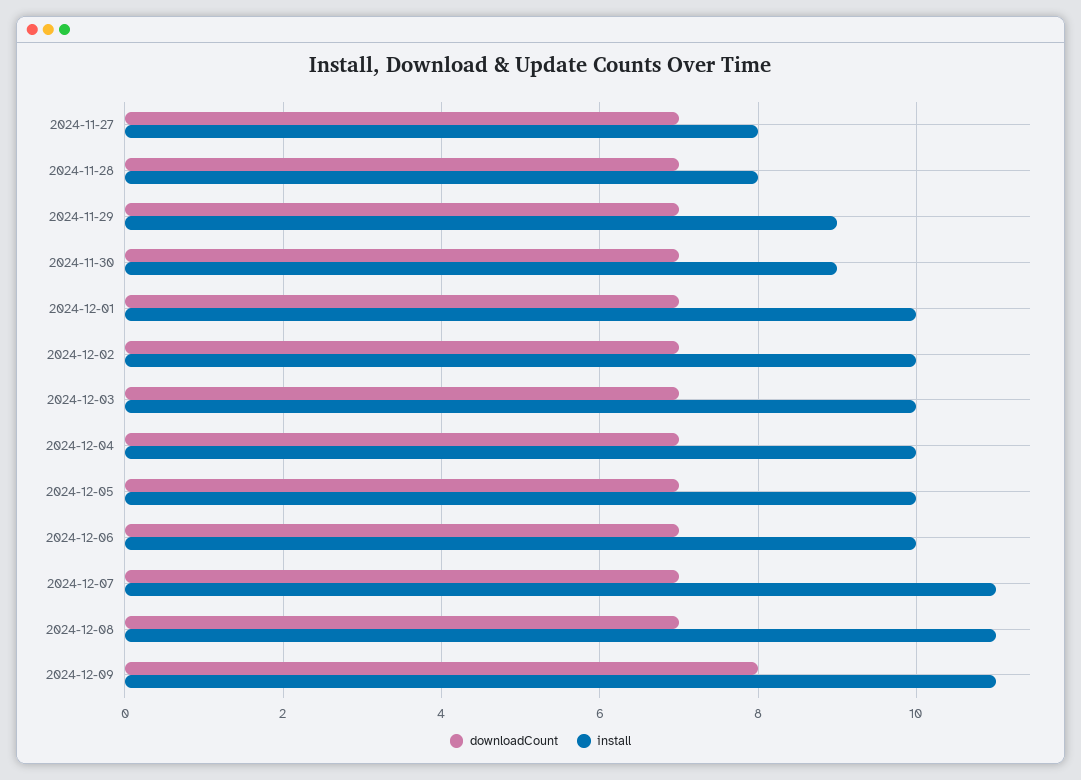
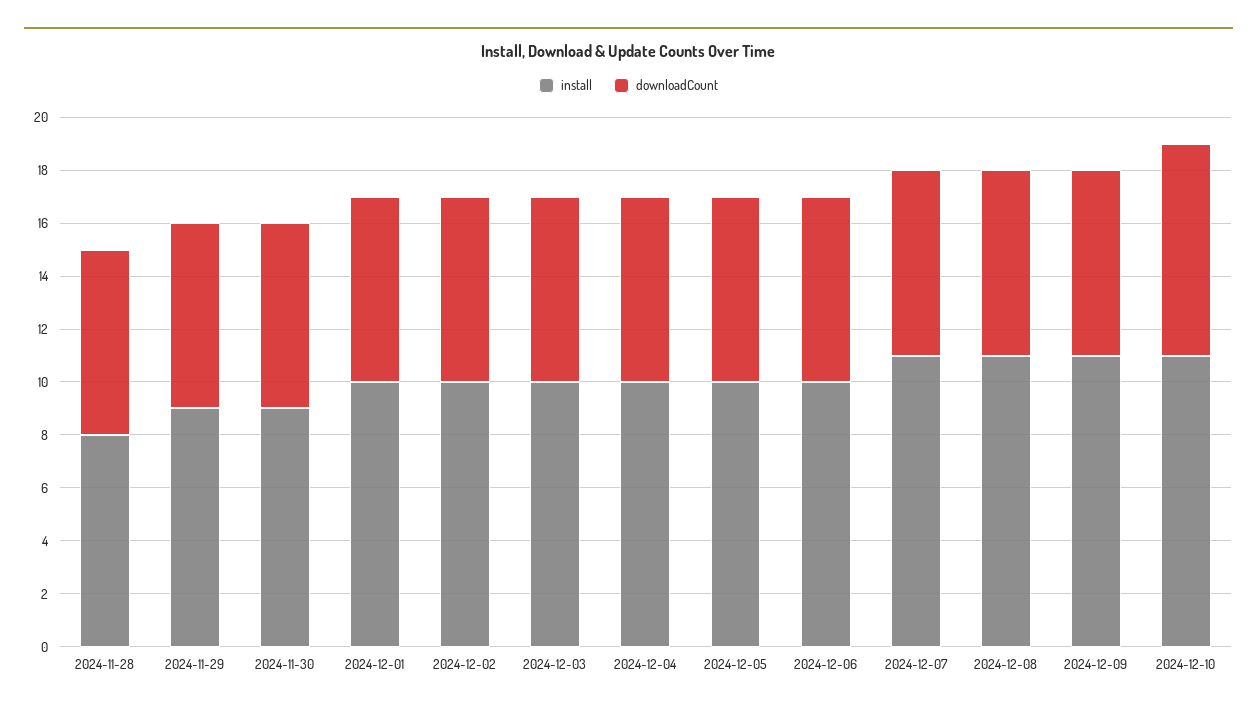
downloadCount, 2024-11-27: 7 -> none
install, 2024-11-27: 8 -> none
downloadCount, 2024-12-09: 8 -> 7
install, 2024-12-10: none -> 11
downloadCount, 2024-12-10: none -> 8

